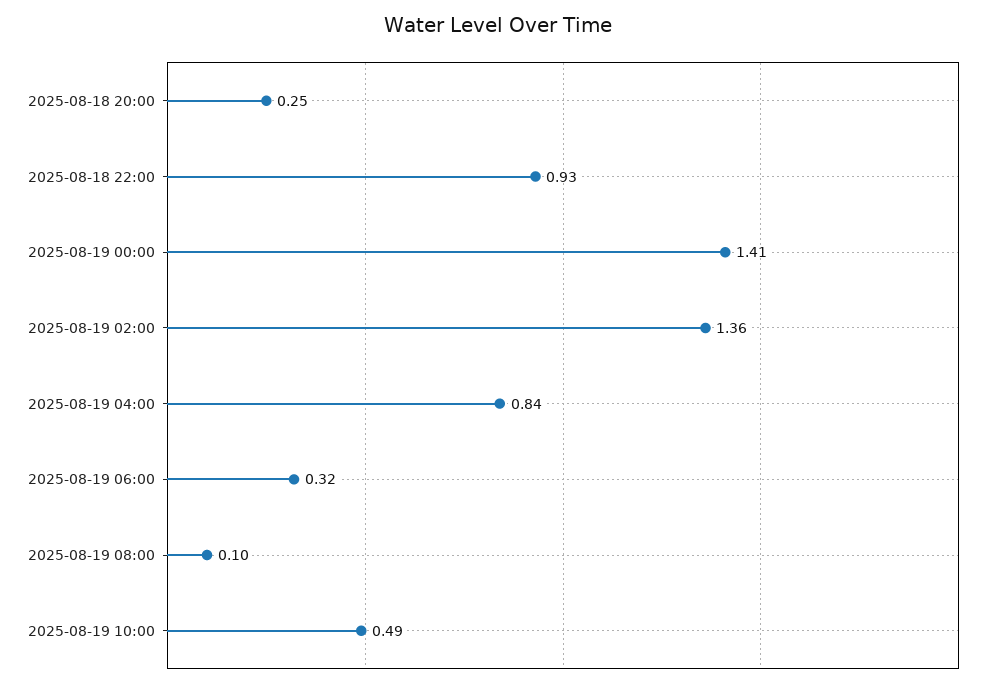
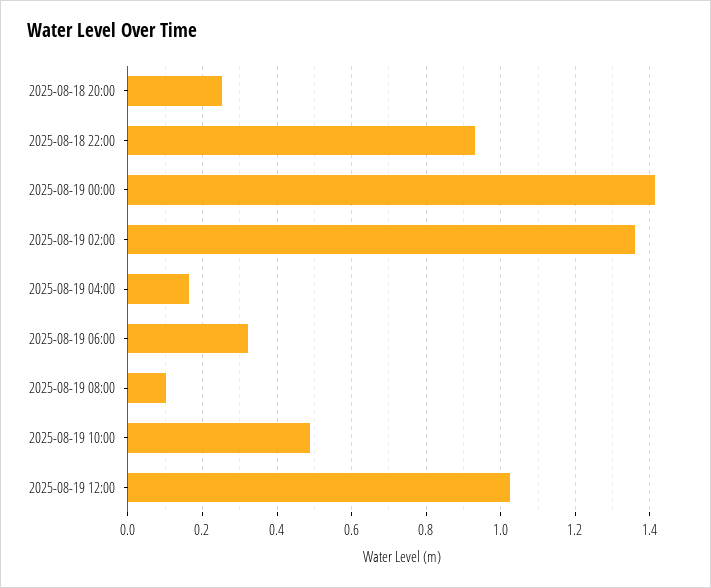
2025-08-19 04:00: 0.84 -> 0.16
2025-08-19 12:00: none -> 1.02

